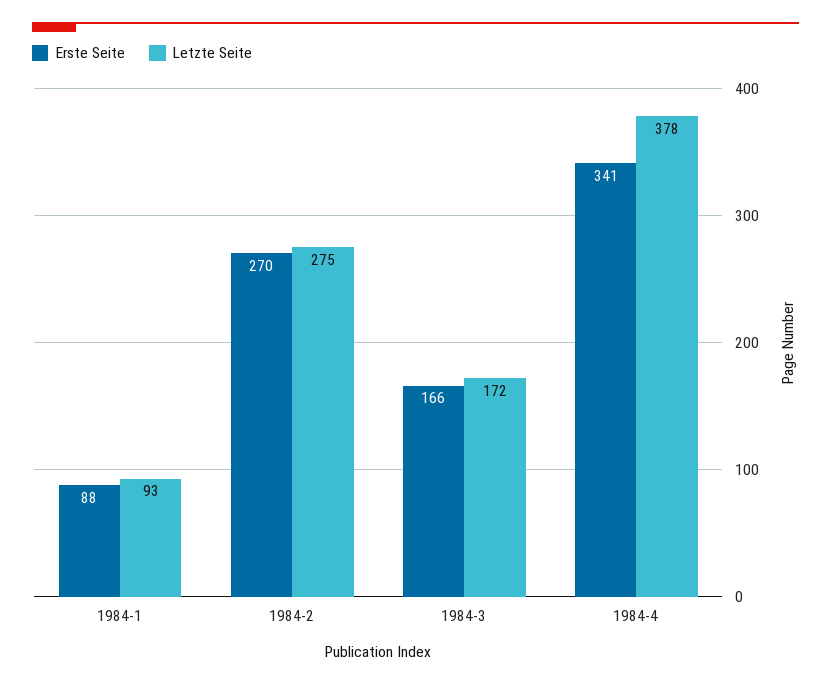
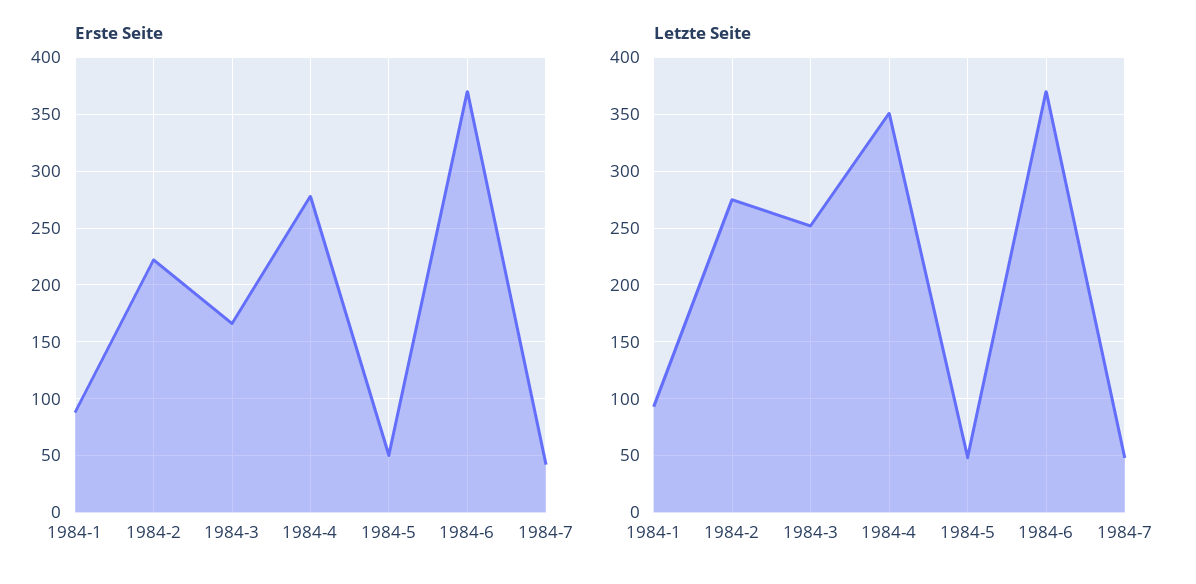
Erste Seite, 1984-2: 270 -> 220
Letzte Seite, 1984-3: 172 -> 250
Erste Seite, 1984-4: 341 -> 280
Letzte Seite, 1984-4: 378 -> 350
Erste Seite, 1984-5: none -> 50
Erste Seite, 1984-6: none -> 370
Erste Seite, 1984-7: none -> 40
Letzte Seite, 1984-5: none -> 50
Letzte Seite, 1984-6: none -> 370
Letzte Seite, 1984-7: none -> 50

